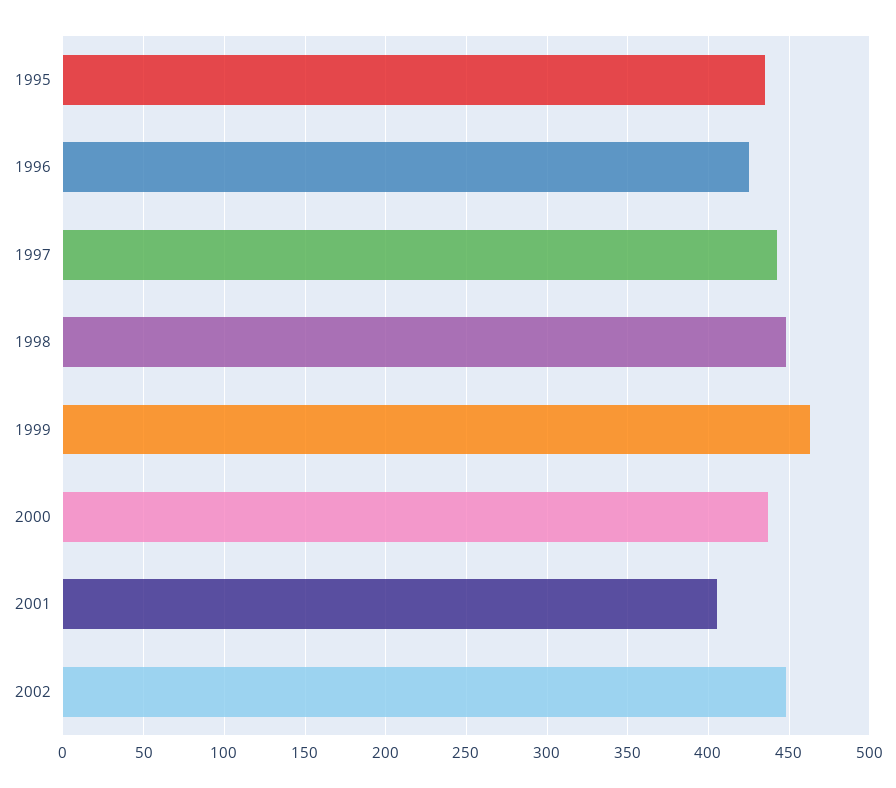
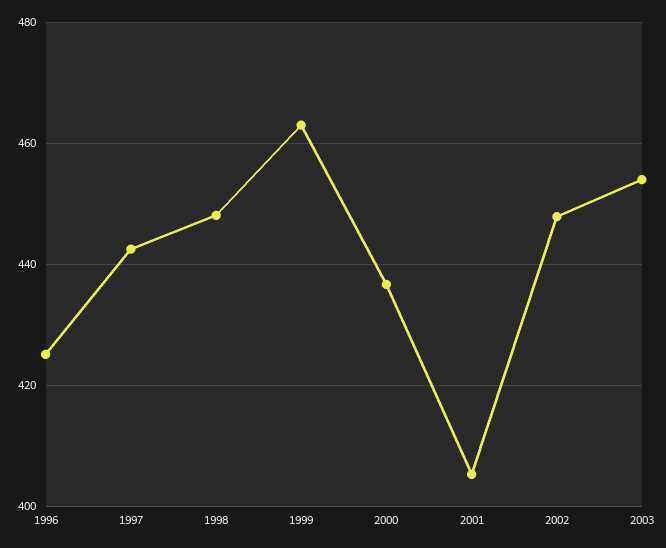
1995: 435 -> none
2003: none -> 454

